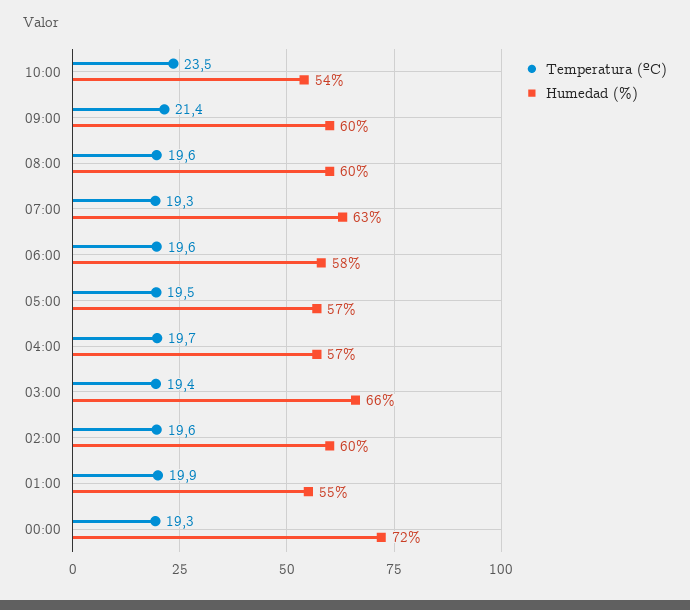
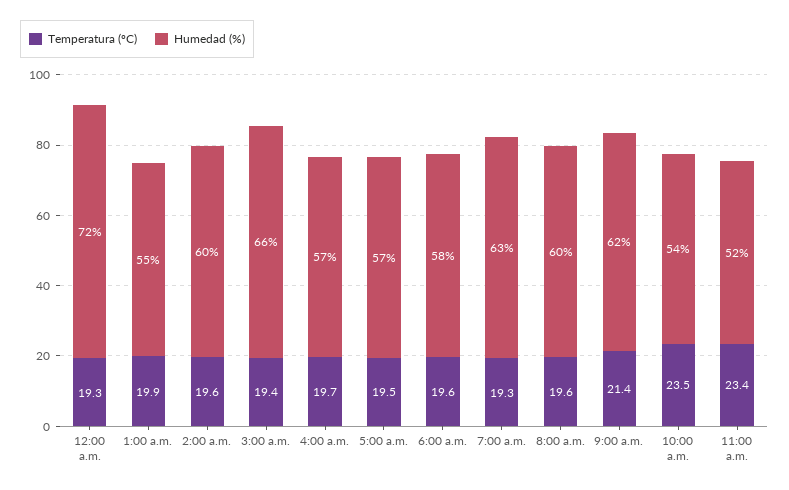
Humedad (%), 09:00: 60 -> 62
Temperatura (ºC), 11:00 a.m.: none -> 23.4
Humedad (%), 11:00 a.m.: none -> 52

